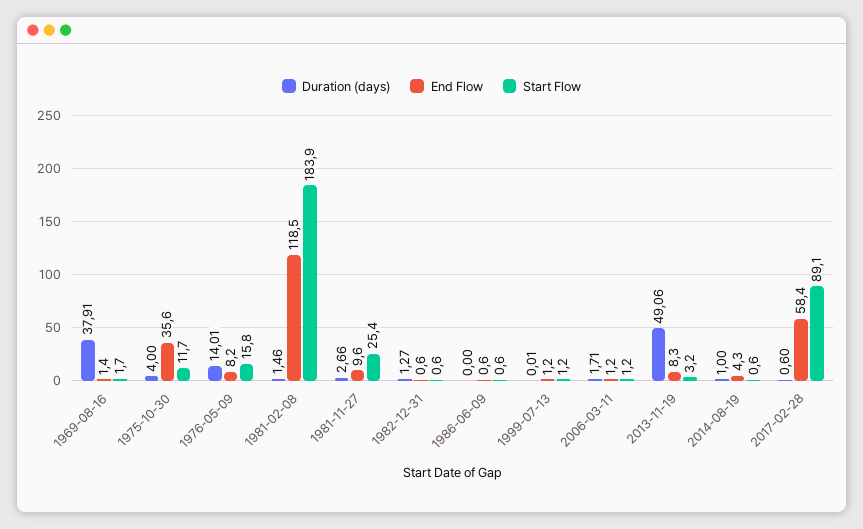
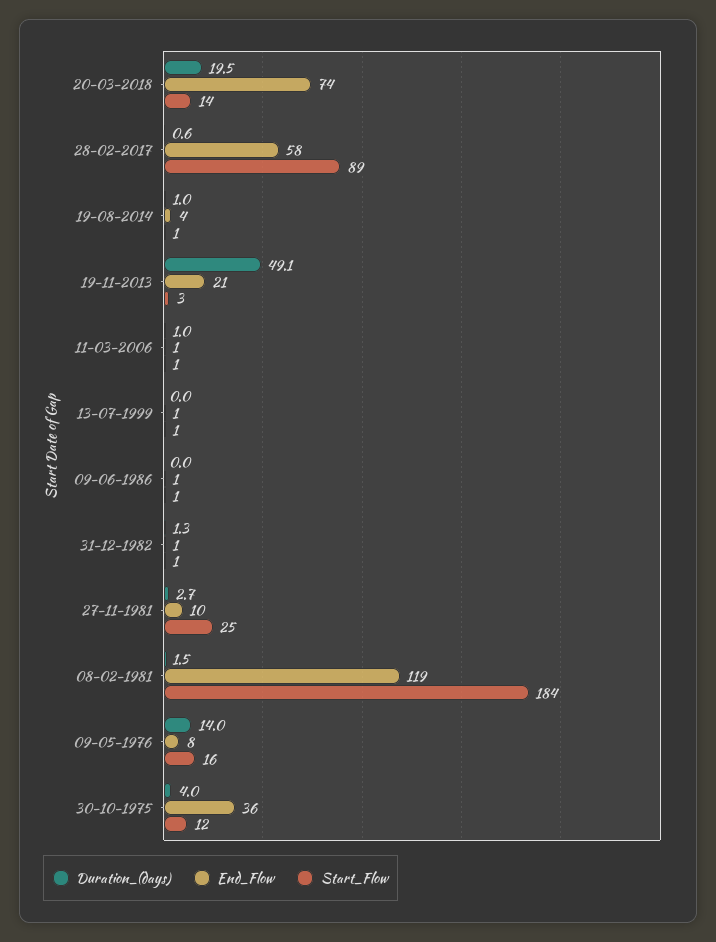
Duration (days), 1969-08-16: 37.91 -> none
End Flow, 1969-08-16: 1.4 -> none
Start Flow, 1969-08-16: 1.7 -> none
Duration (days), 2006-03-11: 1.71 -> 1
End Flow, 2013-11-19: 8.3 -> 21
Duration (days), 20-03-2018: none -> 19.5
End Flow, 20-03-2018: none -> 74
Start Flow, 20-03-2018: none -> 14

